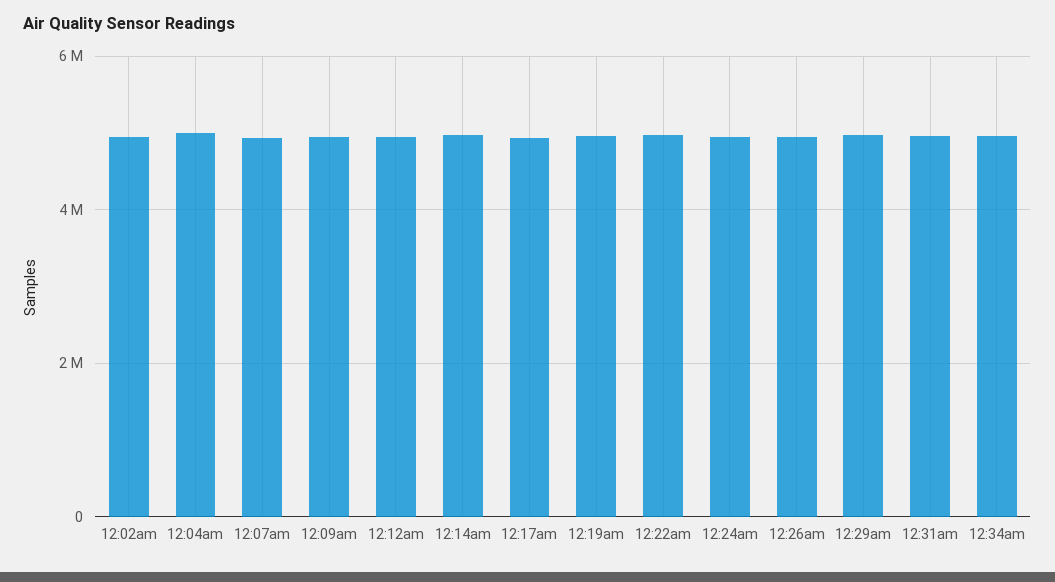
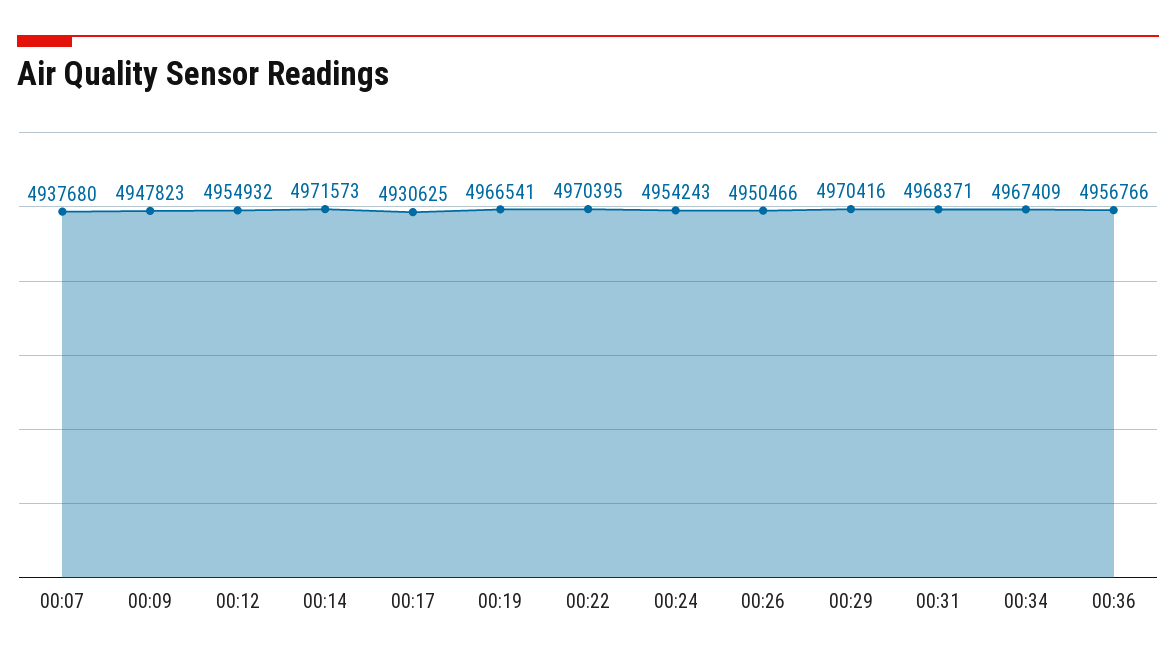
12:02am: 5000000 -> none
12:04am: 5000000 -> none
00:36: none -> 4956766

